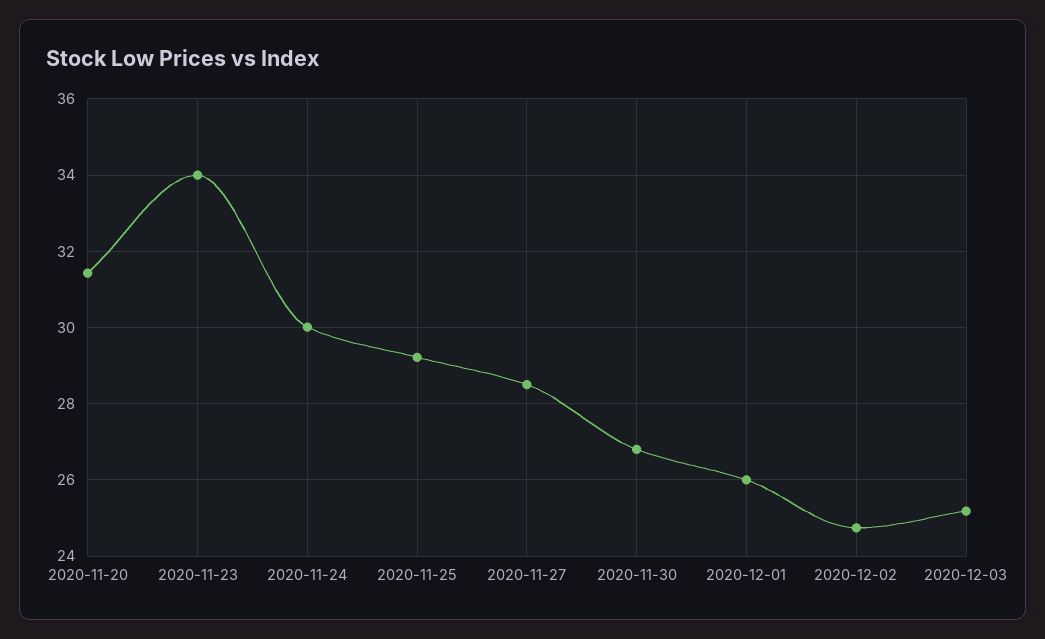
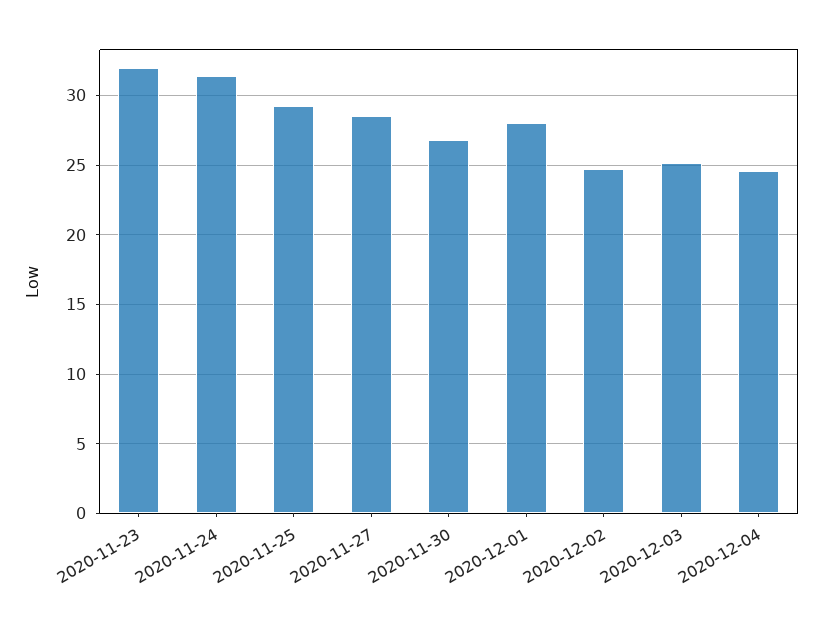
2020-11-20: 31.4 -> none
2020-11-23: 34 -> 32
2020-11-24: 30 -> 31.5
2020-12-01: 26 -> 28
2020-12-04: none -> 24.5

